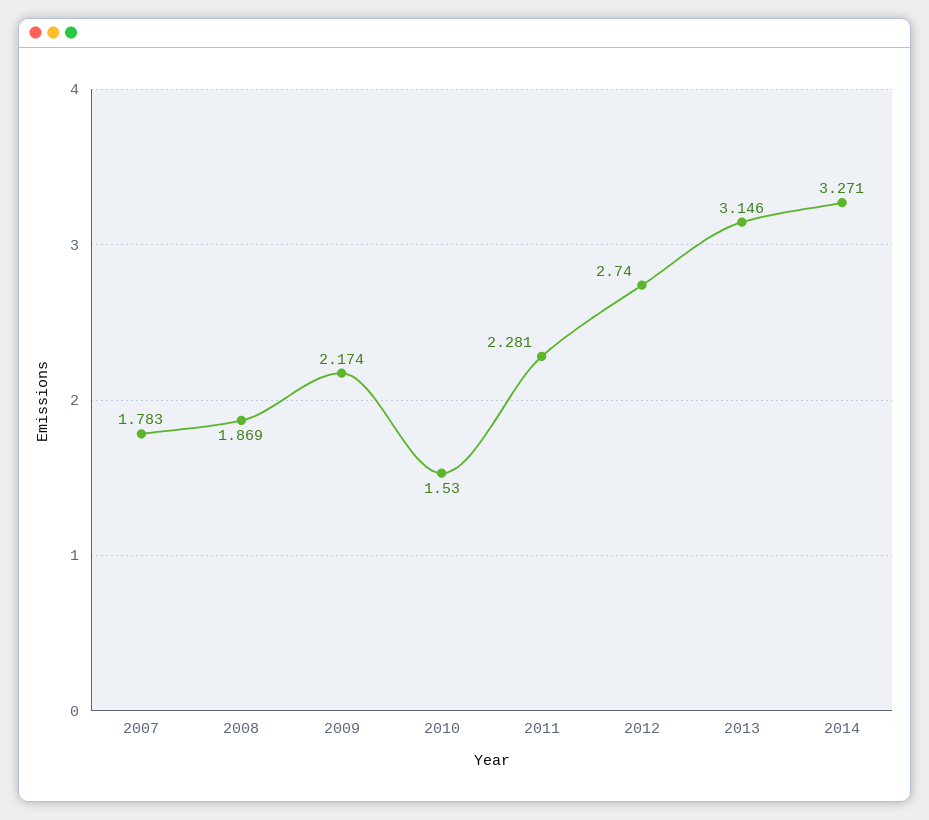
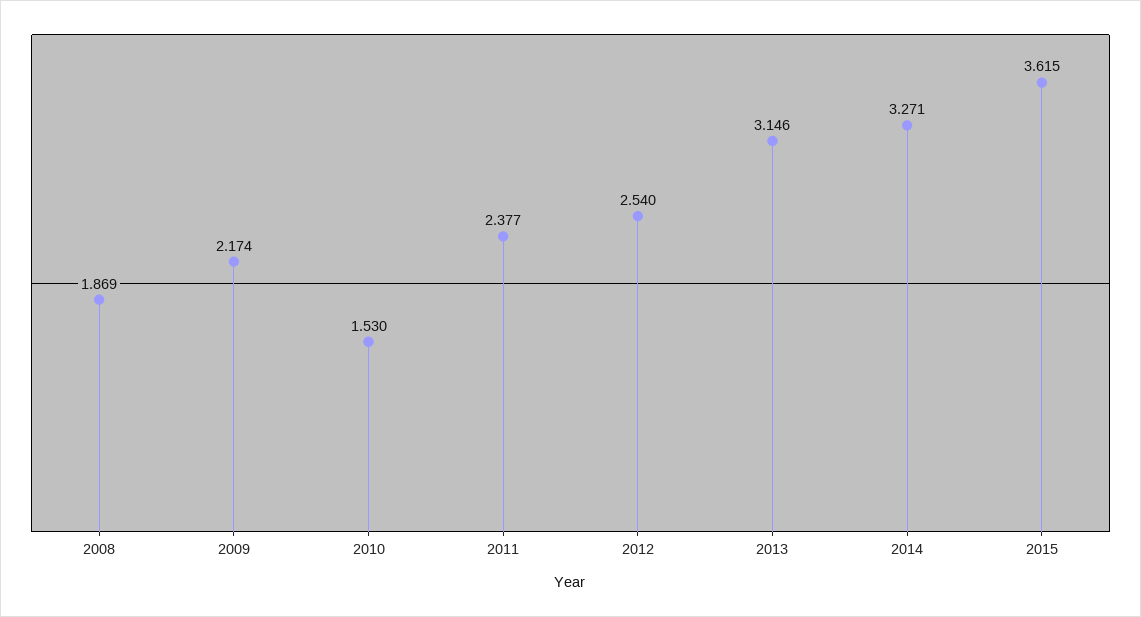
2007: 1.783 -> none
2011: 2.281 -> 2.377
2012: 2.74 -> 2.54
2015: none -> 3.615

